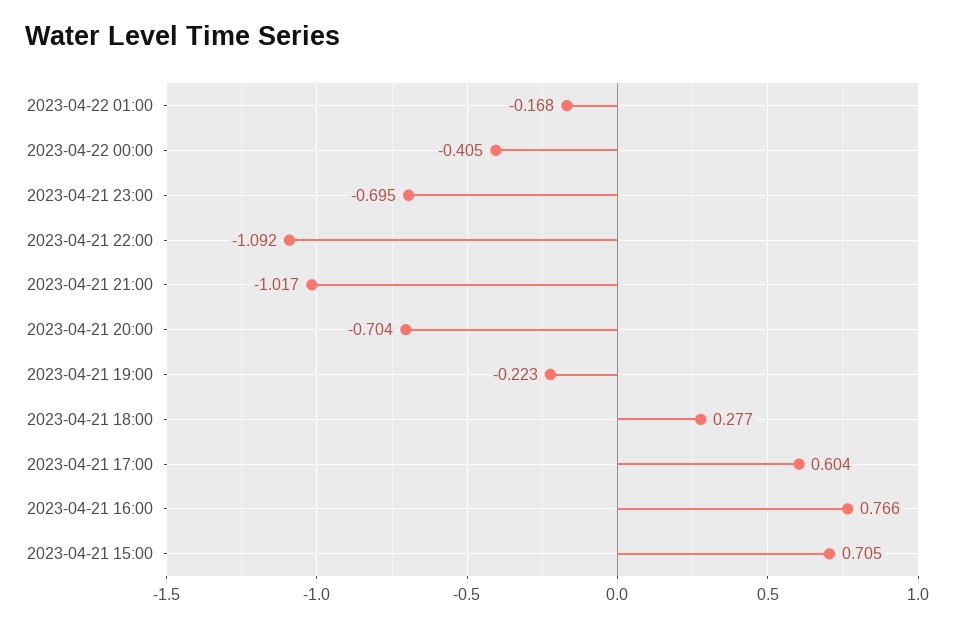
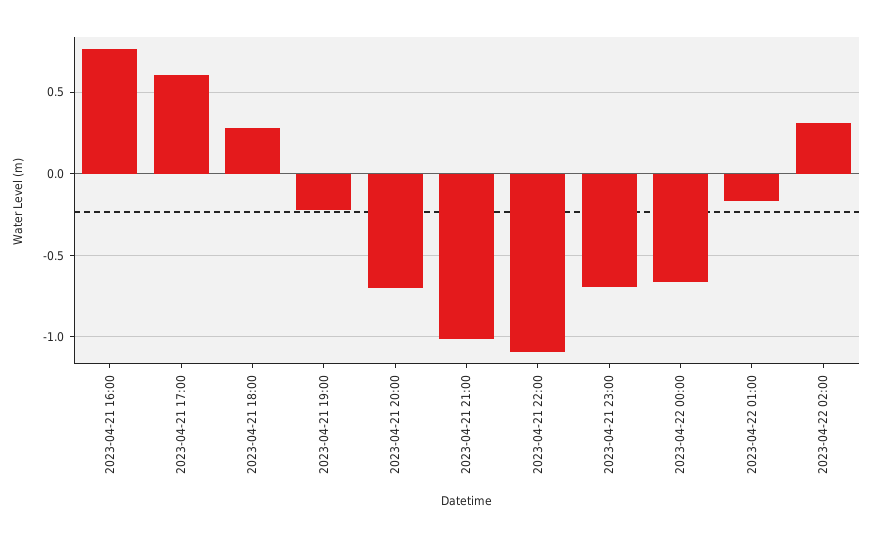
2023-04-22 00:00: -0.405 -> -0.65
2023-04-21 15:00: 0.705 -> none
2023-04-22 02:00: none -> 0.3

